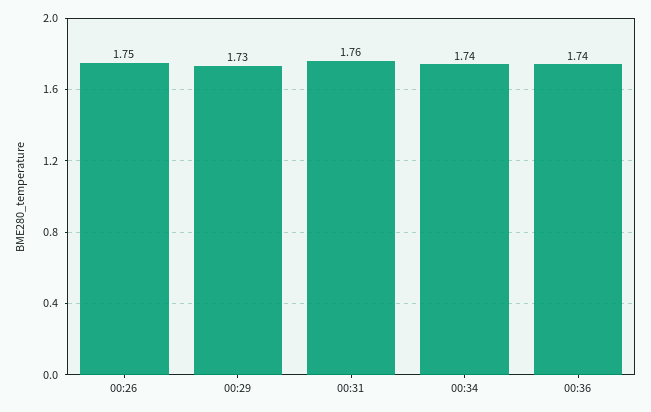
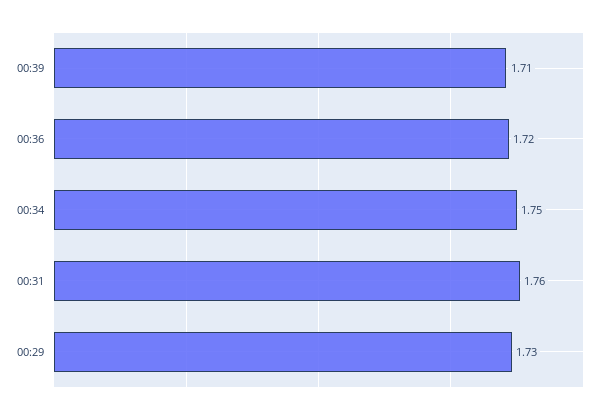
00:26: 1.75 -> none
00:34: 1.74 -> 1.75
00:36: 1.74 -> 1.72
00:39: none -> 1.71

